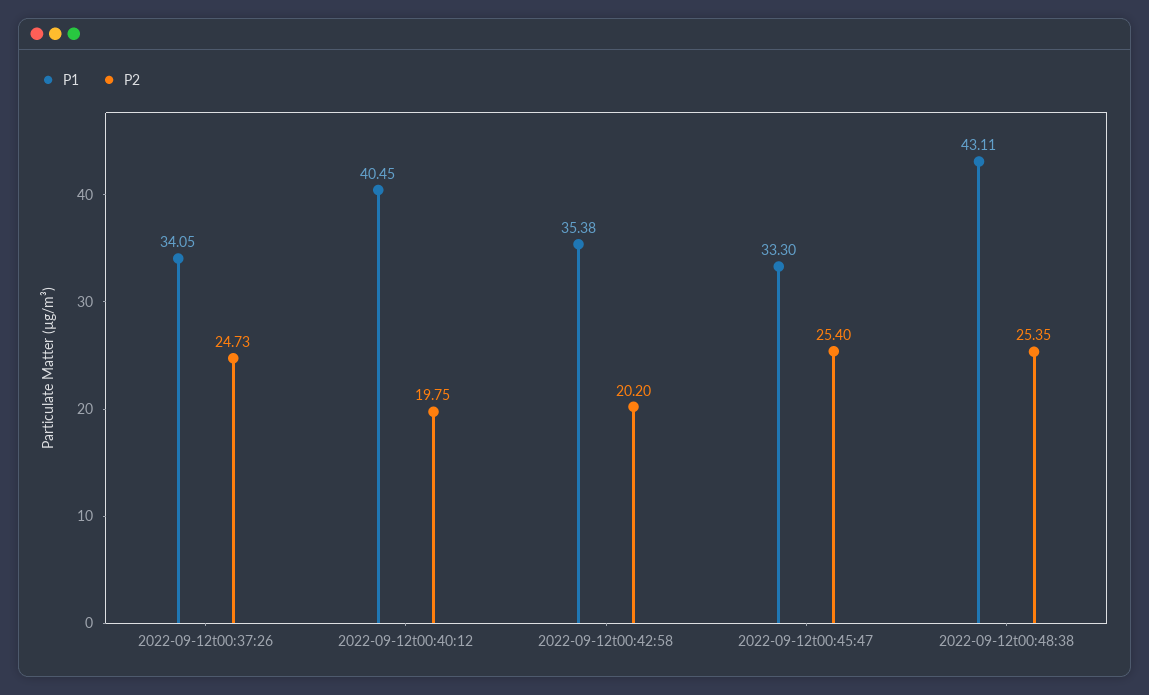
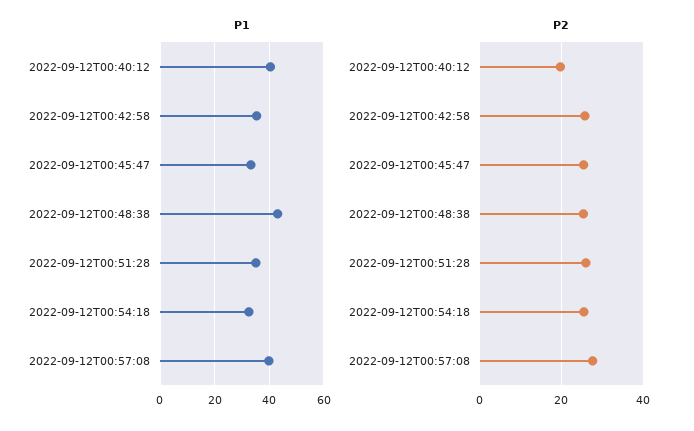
P1, 2022-09-12t00:37:26: 34.05 -> none
P2, 2022-09-12t00:37:26: 24.73 -> none
P2, 2022-09-12t00:42:58: 20.2 -> 26
P1, 2022-09-12T00:51:28: none -> 35
P1, 2022-09-12T00:54:18: none -> 32.5
P1, 2022-09-12T00:57:08: none -> 40
P2, 2022-09-12T00:51:28: none -> 26
P2, 2022-09-12T00:54:18: none -> 26
P2, 2022-09-12T00:57:08: none -> 28

